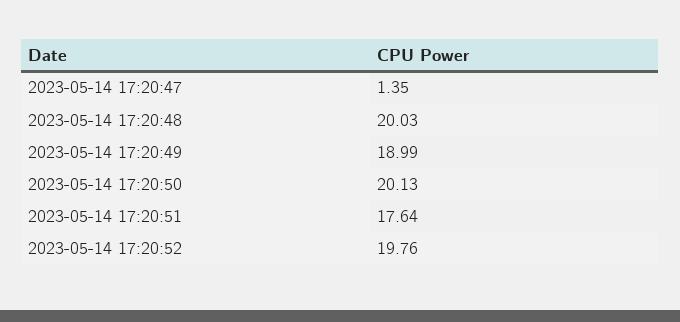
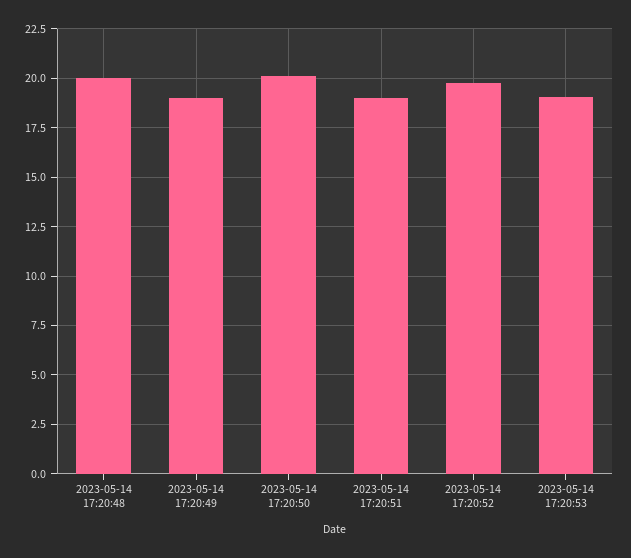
2023-05-14 17:20:47: 1.35 -> none
2023-05-14 17:20:51: 17.64 -> 19
2023-05-14 17:20:53: none -> 19

